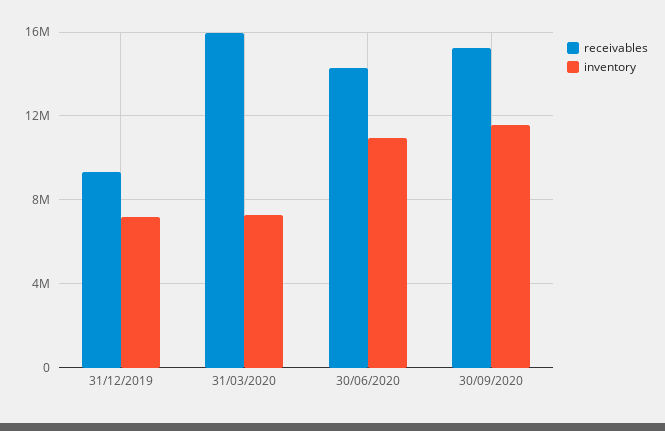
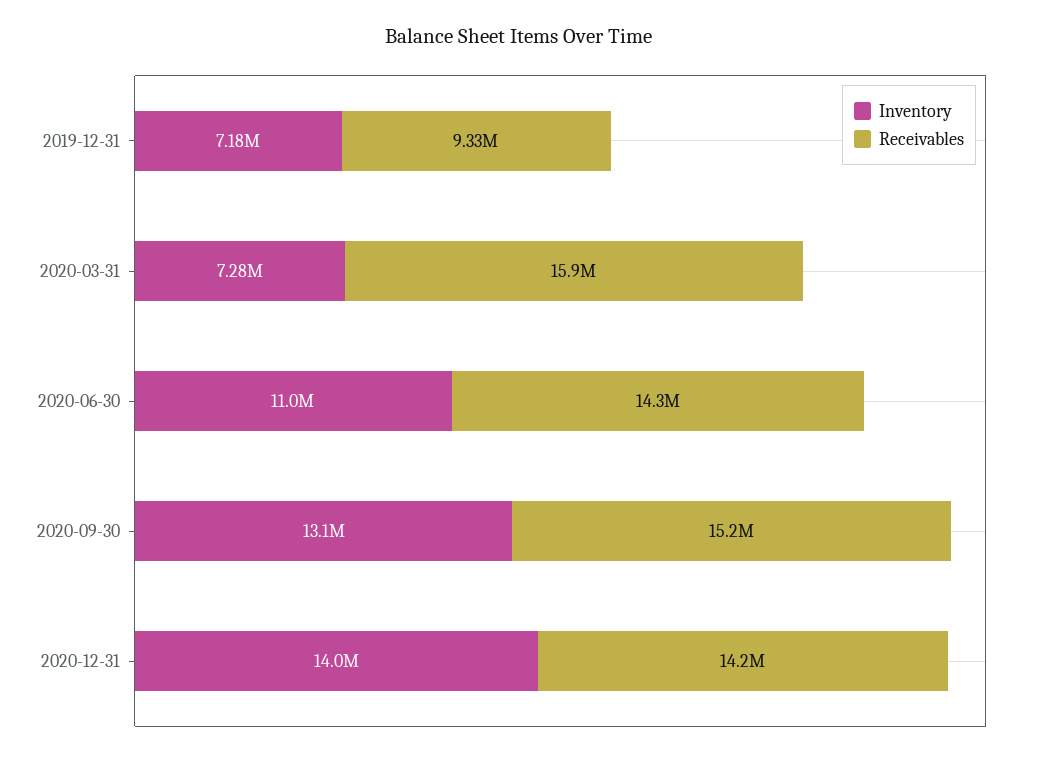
inventory, 30/09/2020: 11500000 -> 13100000
inventory, 2020-12-31: none -> 14000000
receivables, 2020-12-31: none -> 14200000

